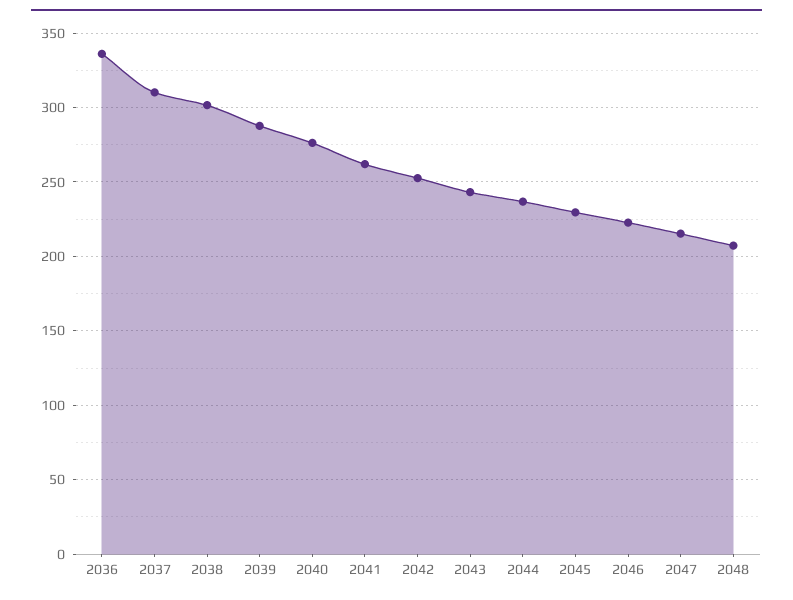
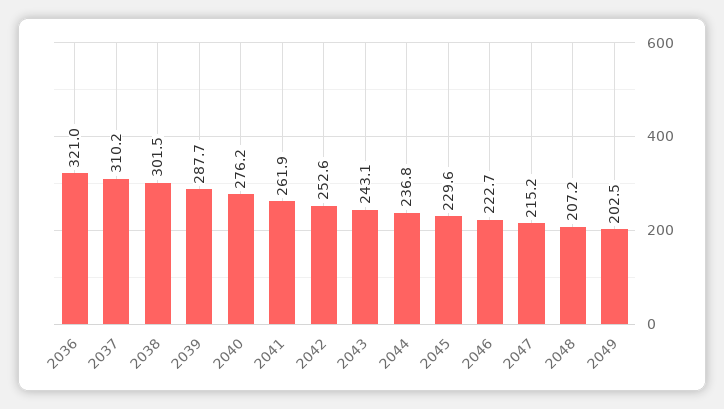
2036: 335 -> 321
2049: none -> 202.5

